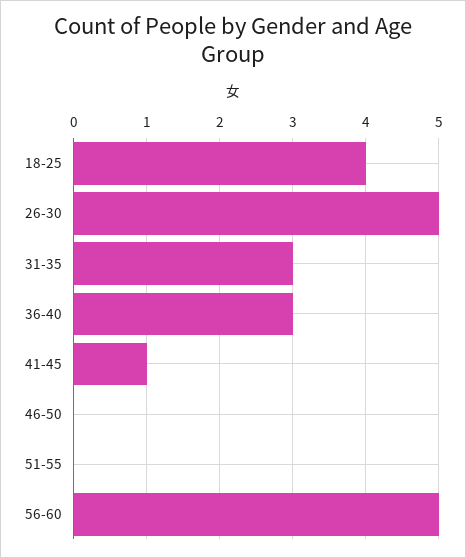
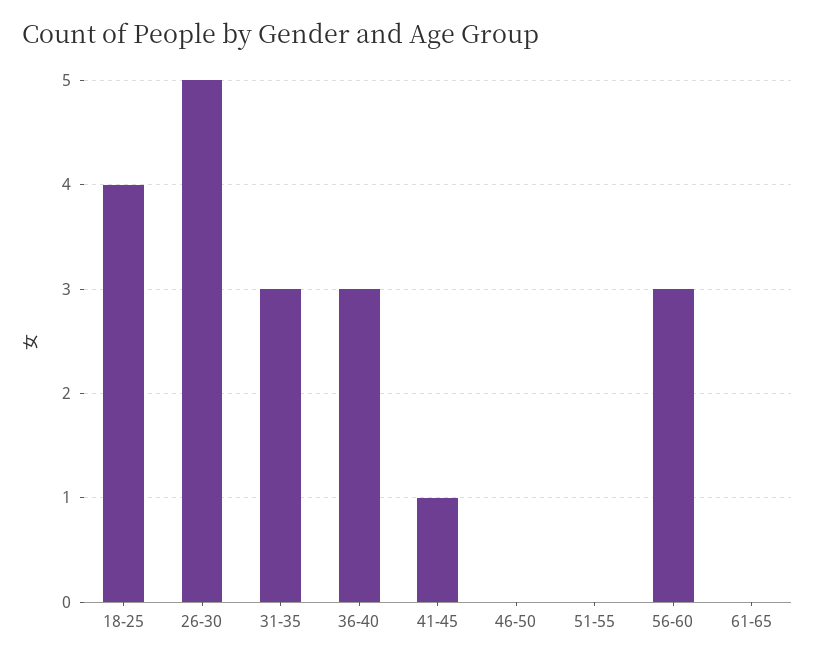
56-60: 5 -> 3
61-65: none -> 0

